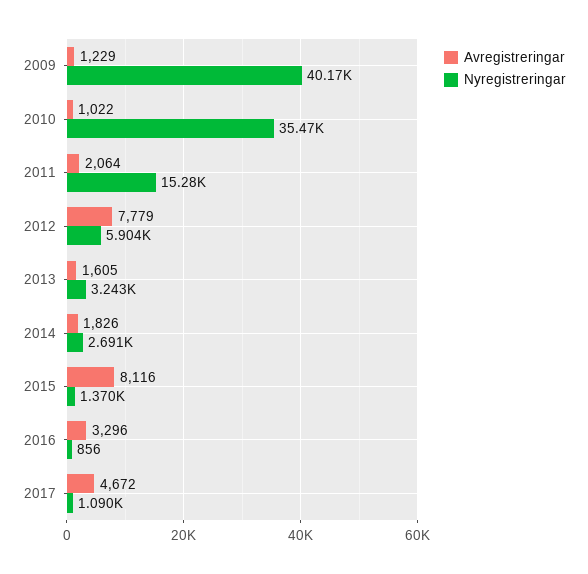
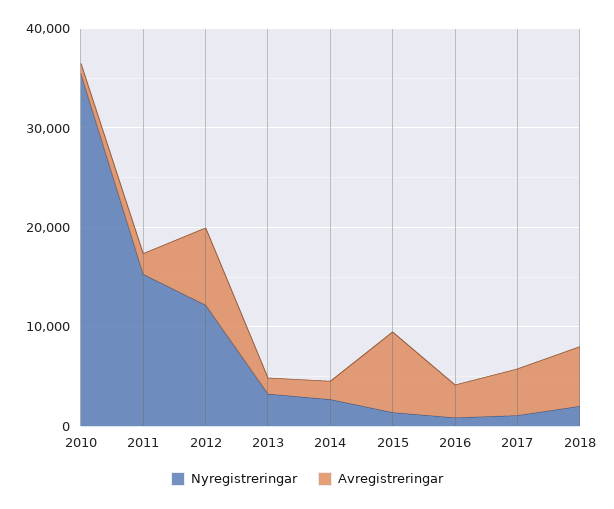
Avregistreringar, 2009: 1229 -> none
Nyregistreringar, 2009: 40170 -> none
Nyregistreringar, 2012: 5904 -> 12000
Nyregistreringar, 2018: none -> 2000
Avregistreringar, 2018: none -> 6000

